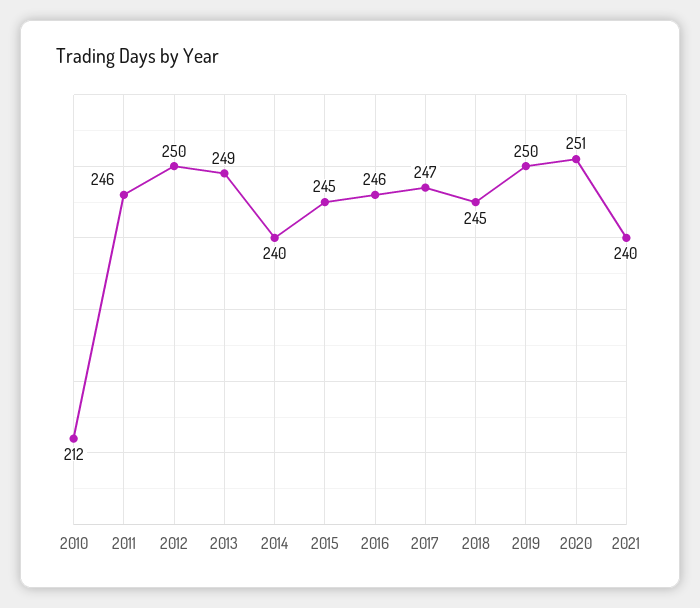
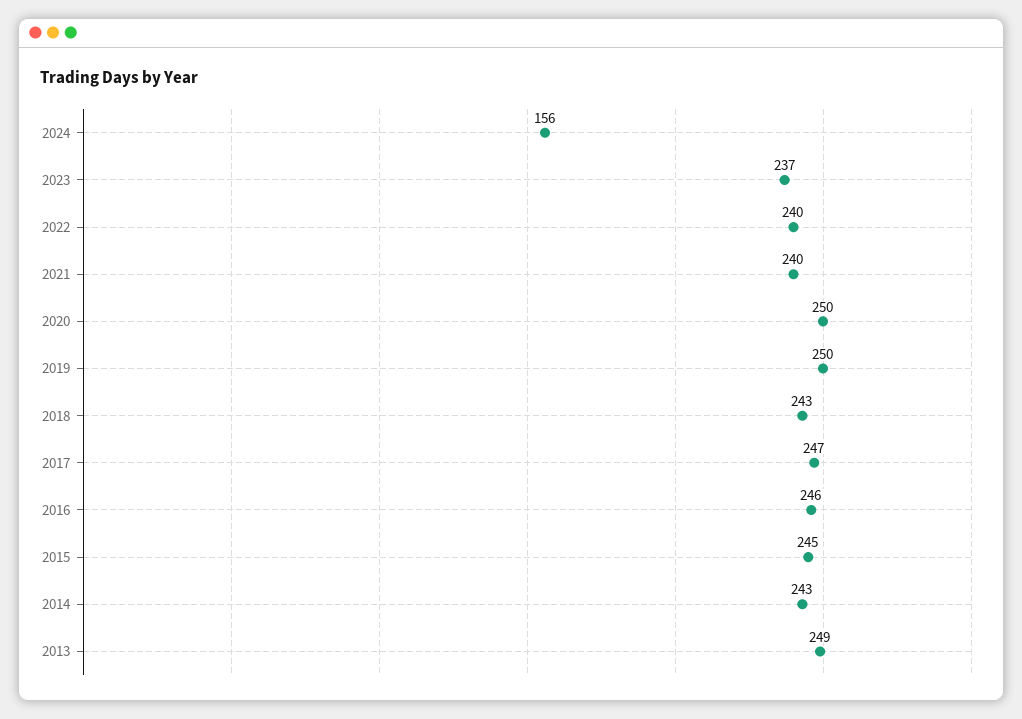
2010: 212 -> none
2011: 246 -> none
2012: 250 -> none
2014: 240 -> 243
2018: 245 -> 243
2020: 251 -> 250
2024: none -> 156
2023: none -> 237
2022: none -> 240

